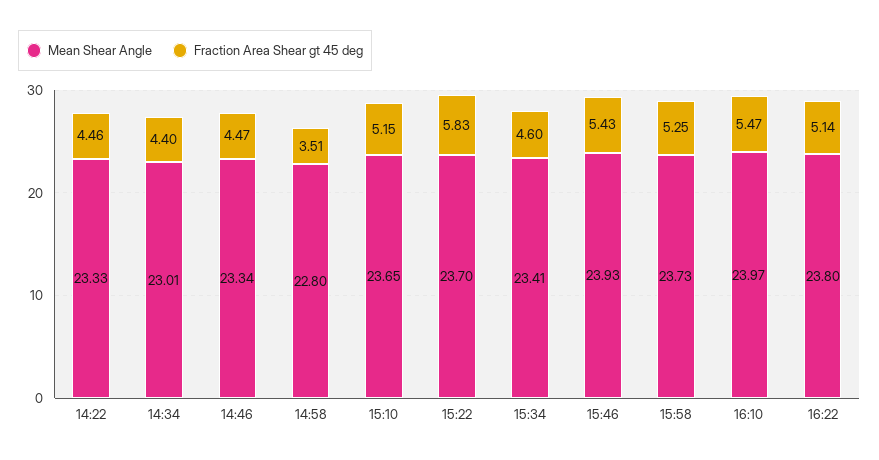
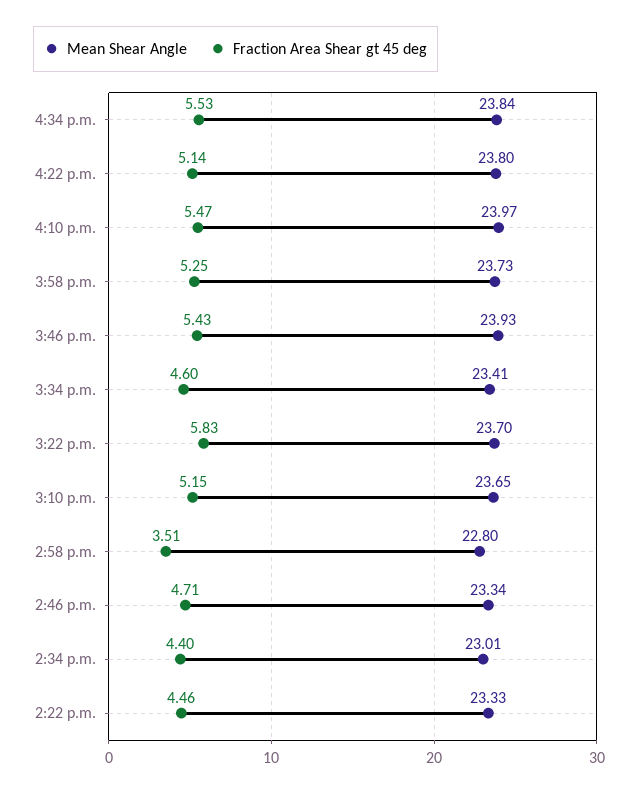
Fraction Area Shear gt 45 deg, 14:46: 4.47 -> 4.71
Mean Shear Angle, 4:34 p.m.: none -> 23.84
Fraction Area Shear gt 45 deg, 4:34 p.m.: none -> 5.53

